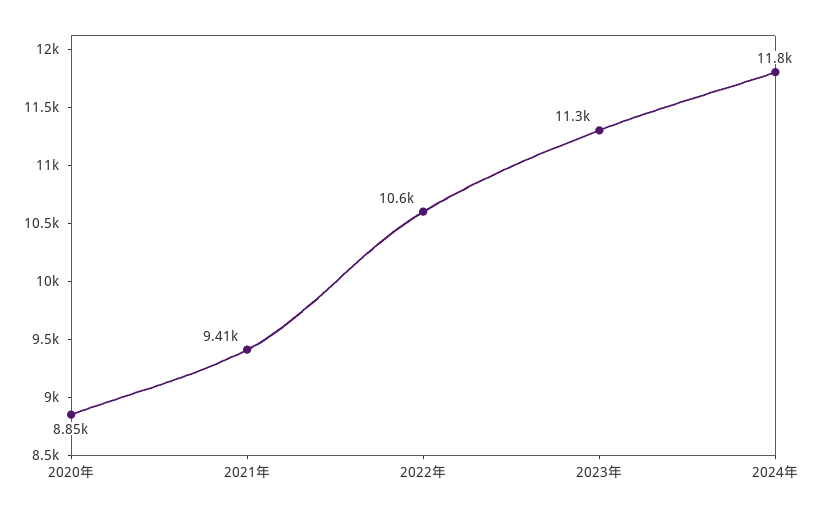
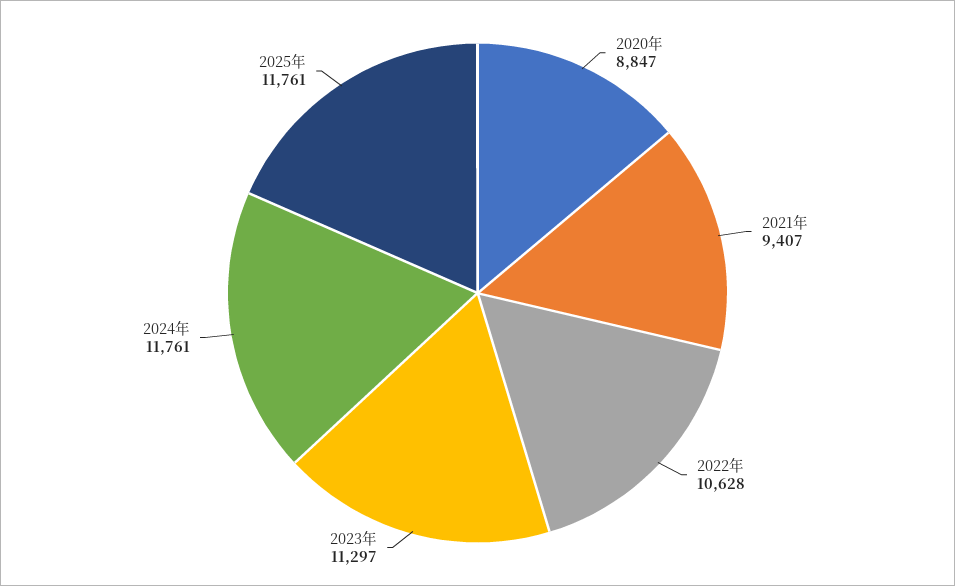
2025年: none -> 11761

